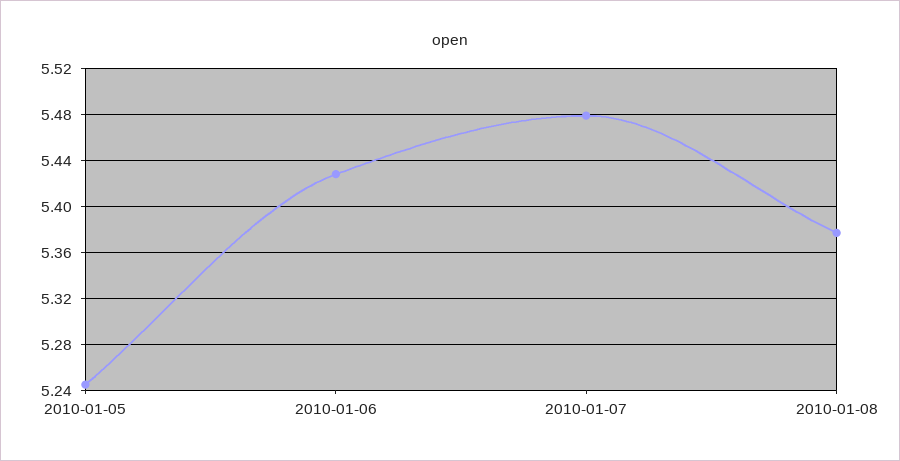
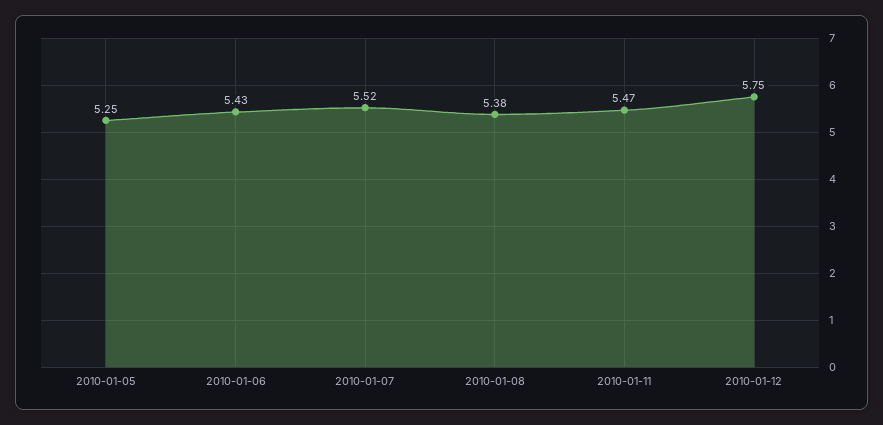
2010-01-07: 5.48 -> 5.52
2010-01-11: none -> 5.47
2010-01-12: none -> 5.75

